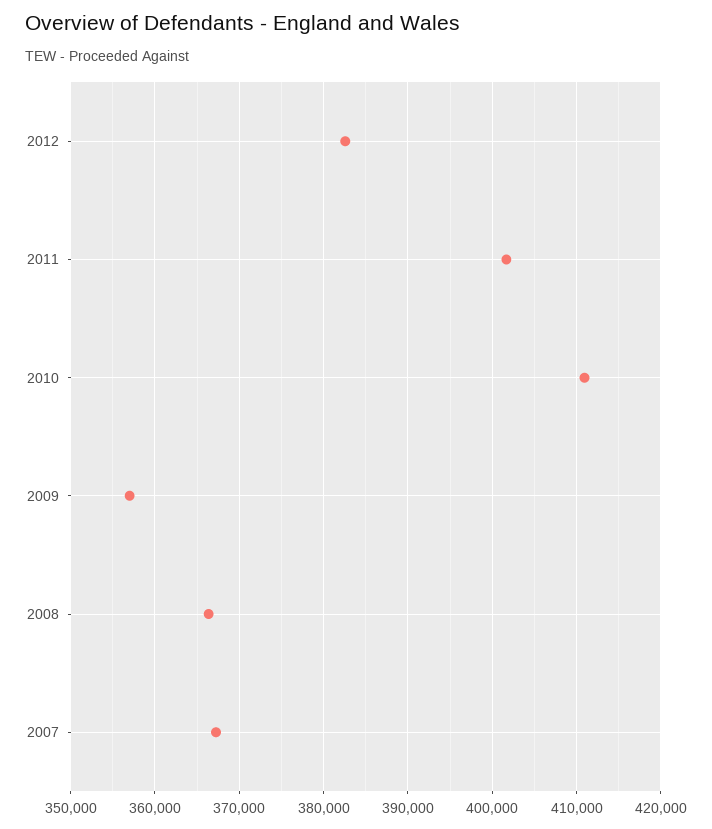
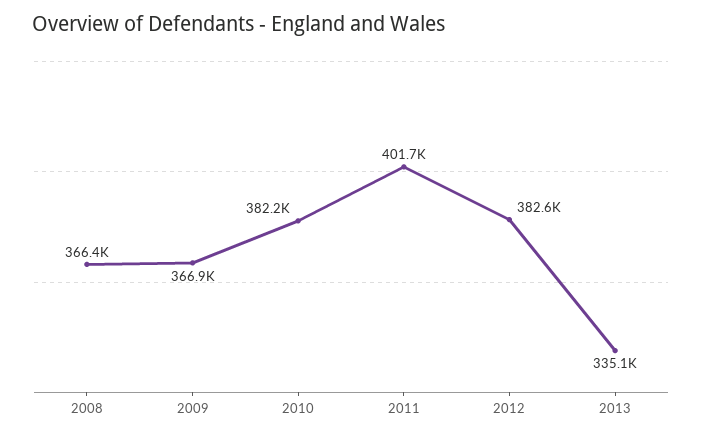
2010: 411000 -> 382200
2009: 357000 -> 366900
2007: 367000 -> none
2013: none -> 335100

